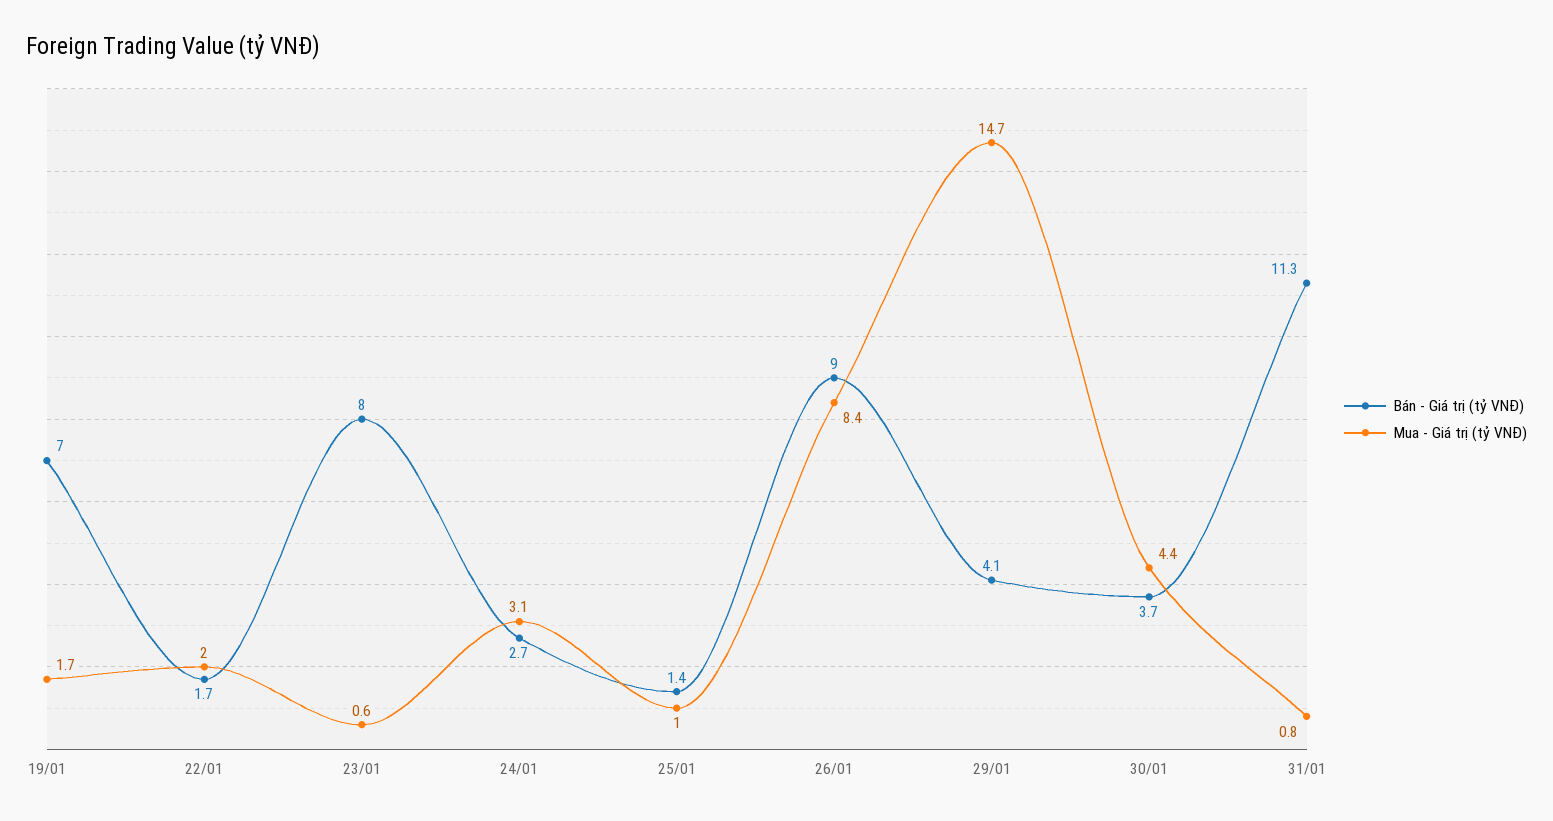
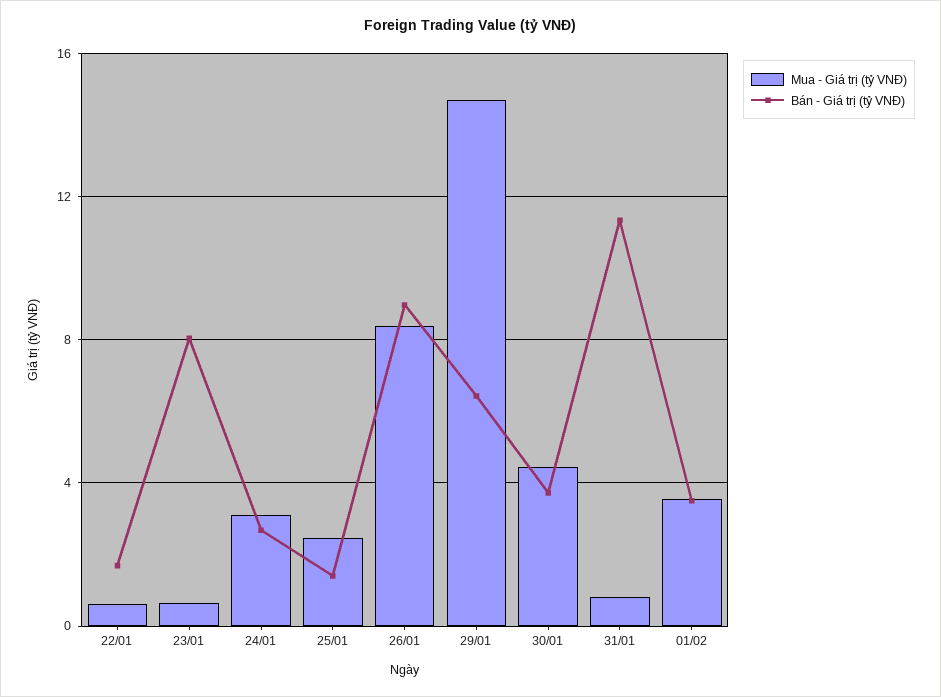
Bán - Giá trị (tỷ VNĐ), 19/01: 7 -> none
Mua - Giá trị (tỷ VNĐ), 19/01: 1.7 -> none
Mua - Giá trị (tỷ VNĐ), 22/01: 2 -> 0.5
Mua - Giá trị (tỷ VNĐ), 25/01: 1 -> 2.5
Bán - Giá trị (tỷ VNĐ), 29/01: 4.1 -> 6.5
Mua - Giá trị (tỷ VNĐ), 01/02: none -> 3.5
Bán - Giá trị (tỷ VNĐ), 01/02: none -> 3.5

